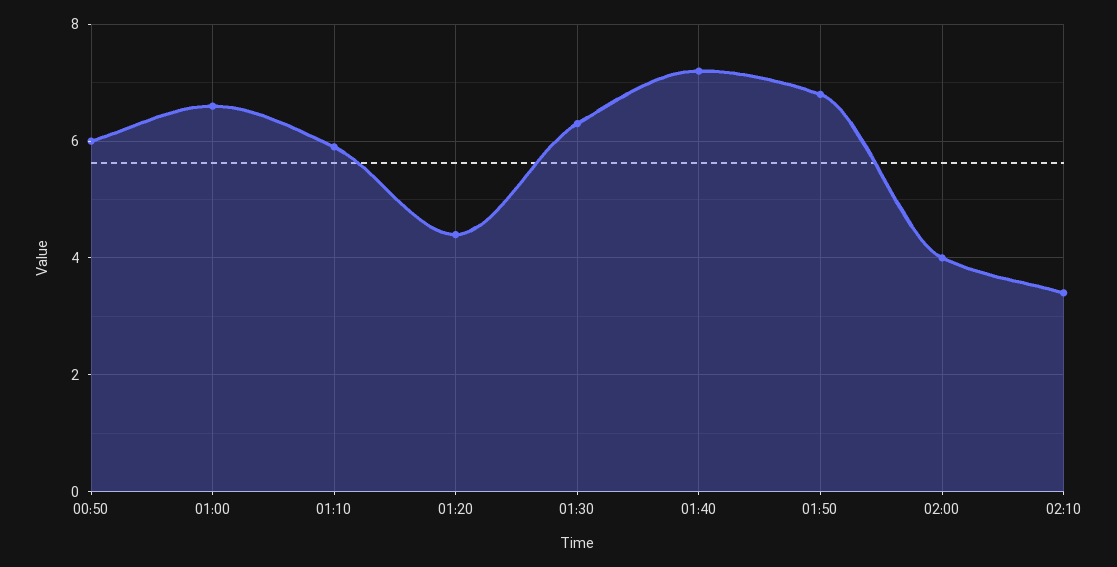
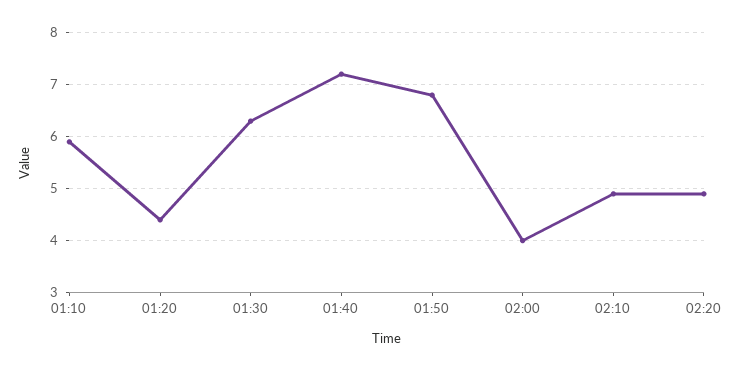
00:50: 6 -> none
01:00: 6.5 -> none
02:10: 3.5 -> 5
02:20: none -> 5

